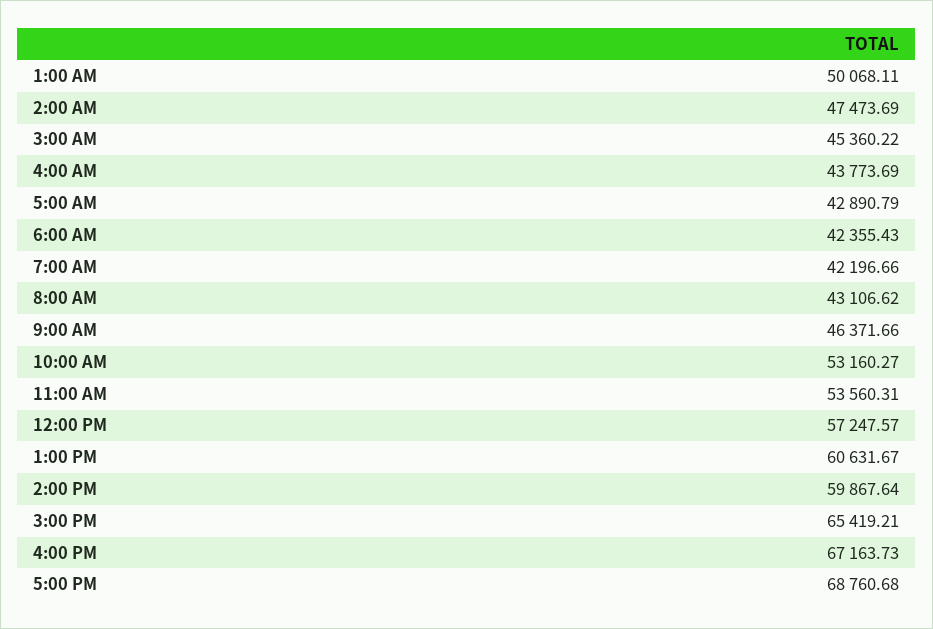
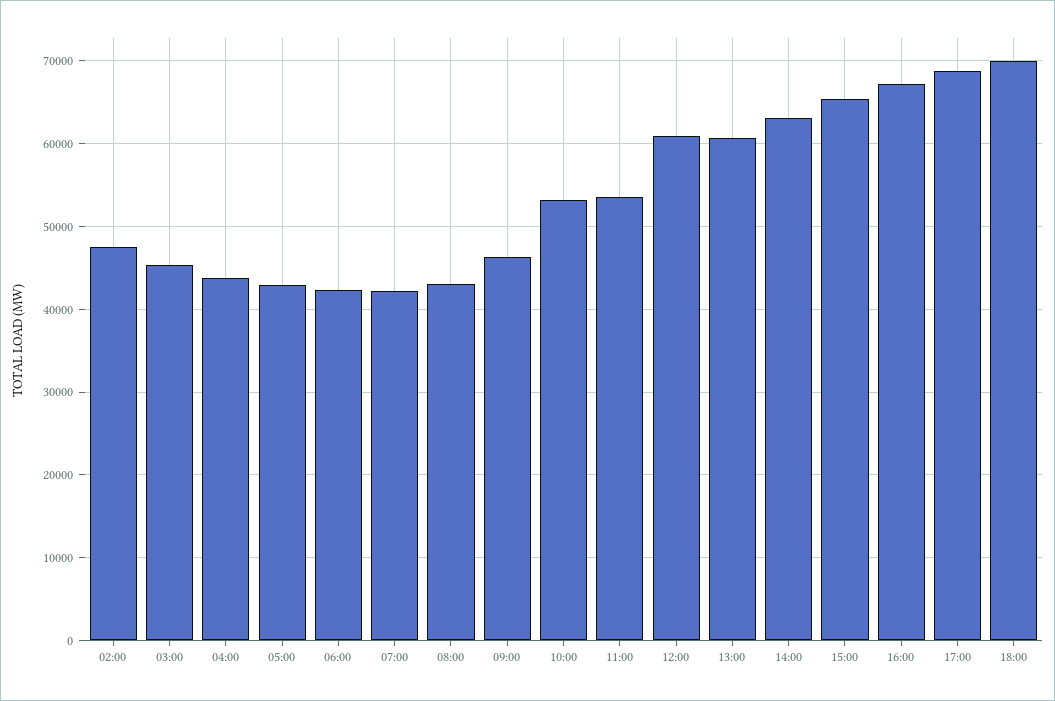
1:00 AM: 50068.11 -> none
12:00 PM: 57247.57 -> 61000
2:00 PM: 59867.64 -> 63000
18:00: none -> 70000

